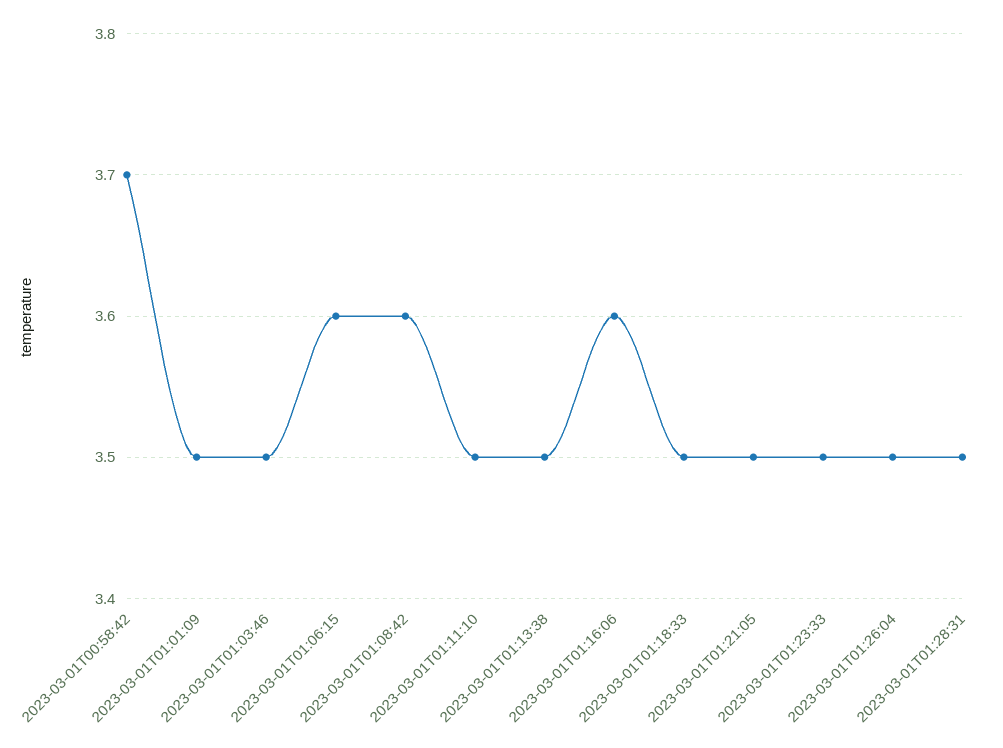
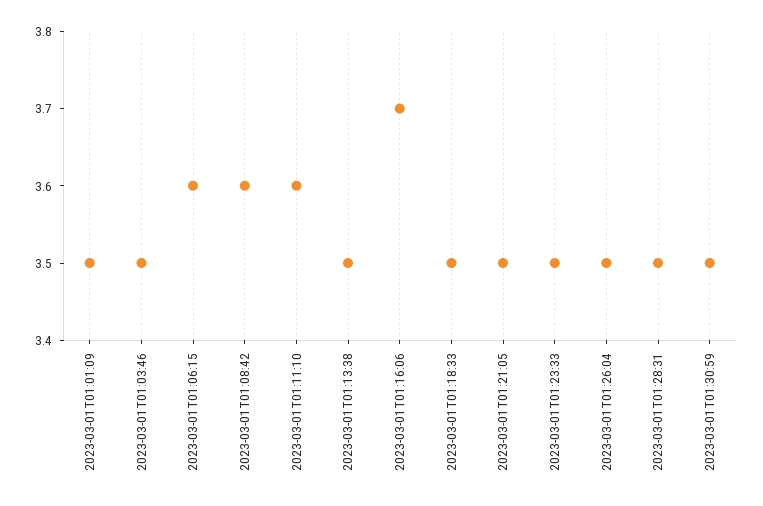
2023-03-01T00:58:42: 3.7 -> none
2023-03-01T01:11:10: 3.5 -> 3.6
2023-03-01T01:16:06: 3.6 -> 3.7
2023-03-01T01:30:59: none -> 3.5

